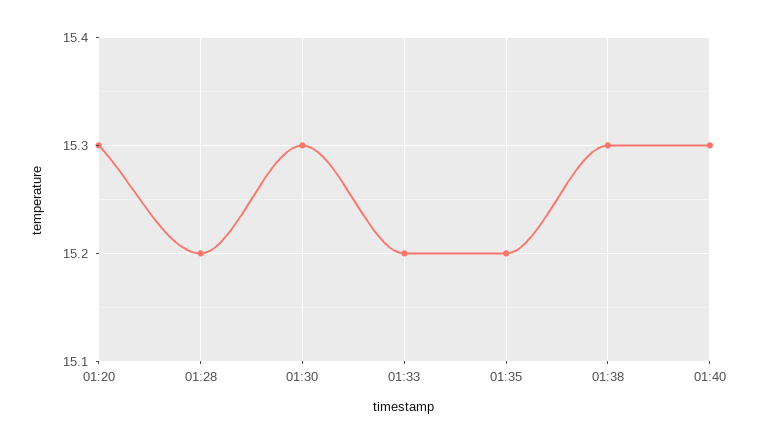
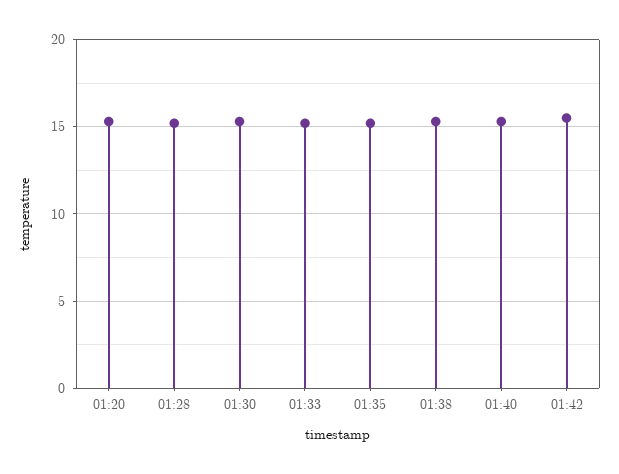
01:42: none -> 15.5

